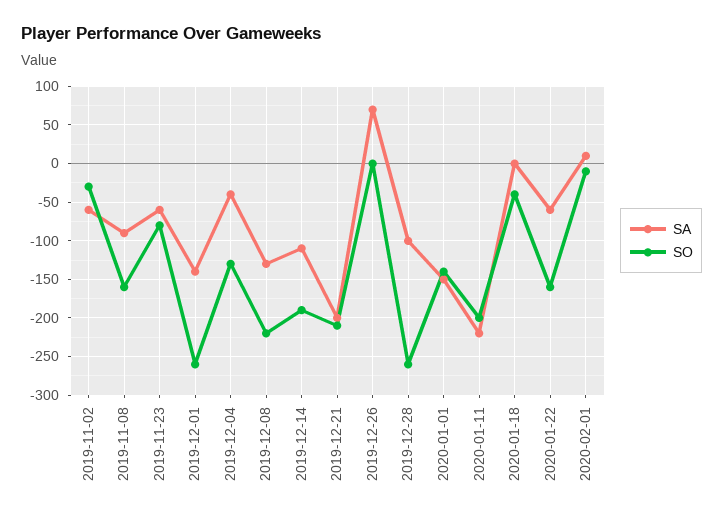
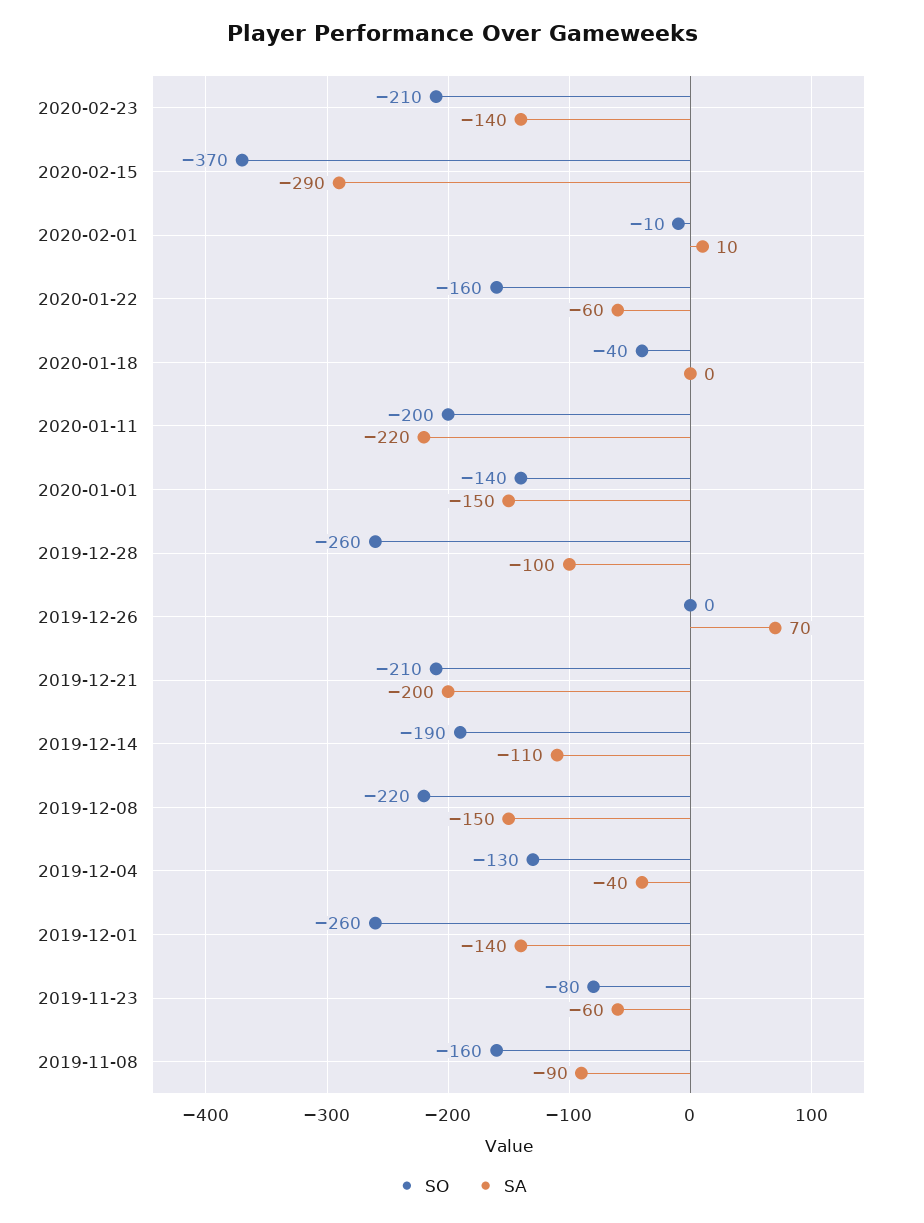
SA, 2019-11-02: -60 -> none
SO, 2019-11-02: -30 -> none
SA, 2019-12-08: -130 -> -150
SO, 2020-02-23: none -> -210
SA, 2020-02-23: none -> -140
SO, 2020-02-15: none -> -370
SA, 2020-02-15: none -> -290

